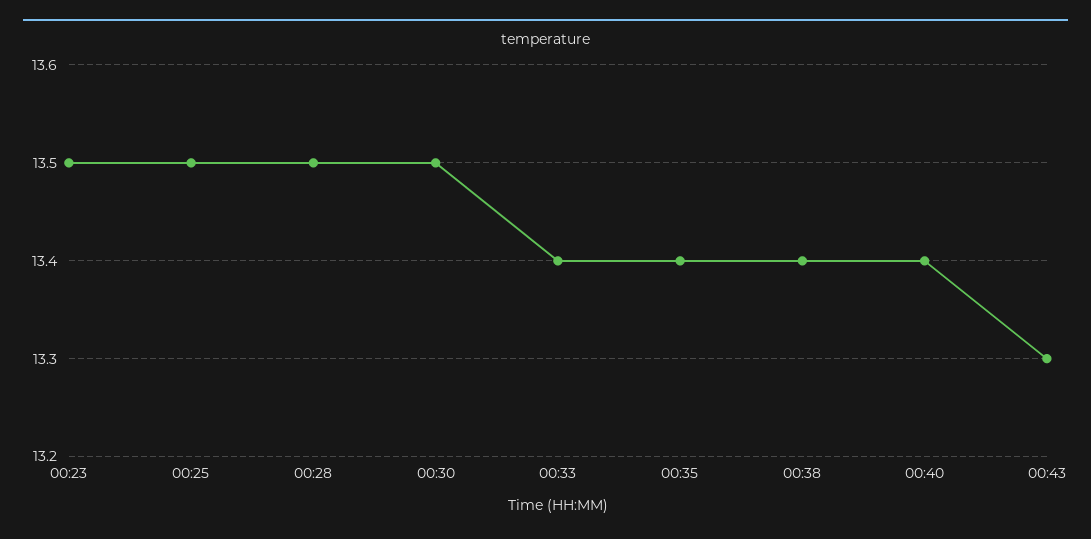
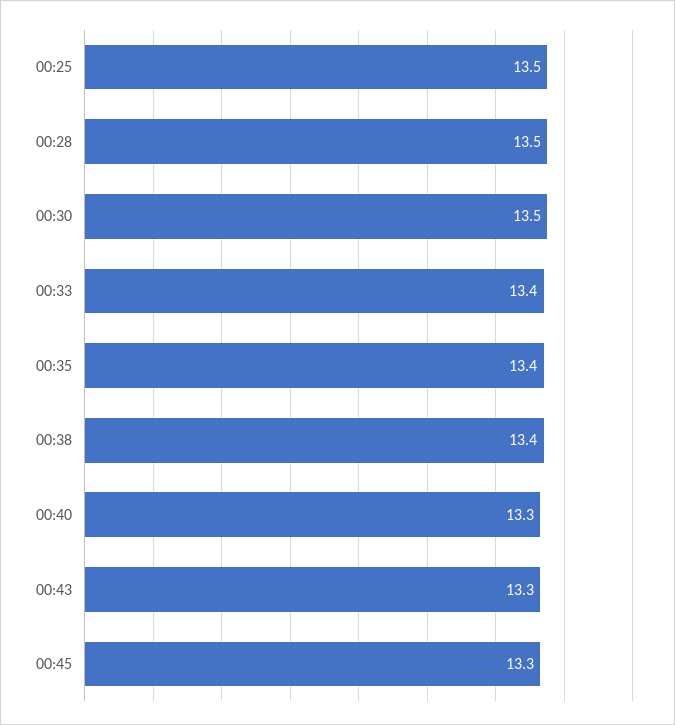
00:23: 13.5 -> none
00:40: 13.4 -> 13.3
00:45: none -> 13.3

